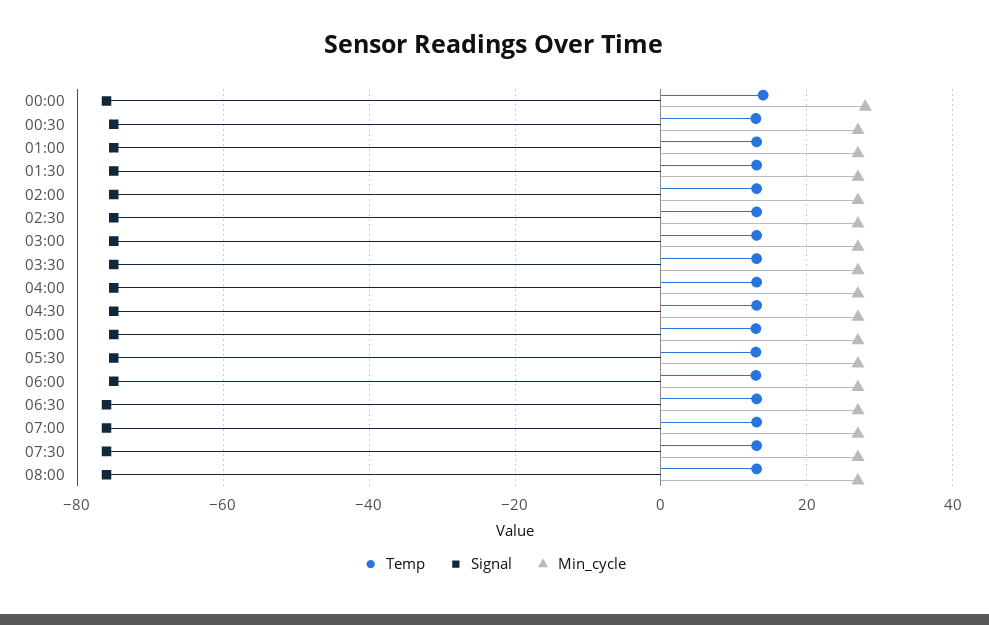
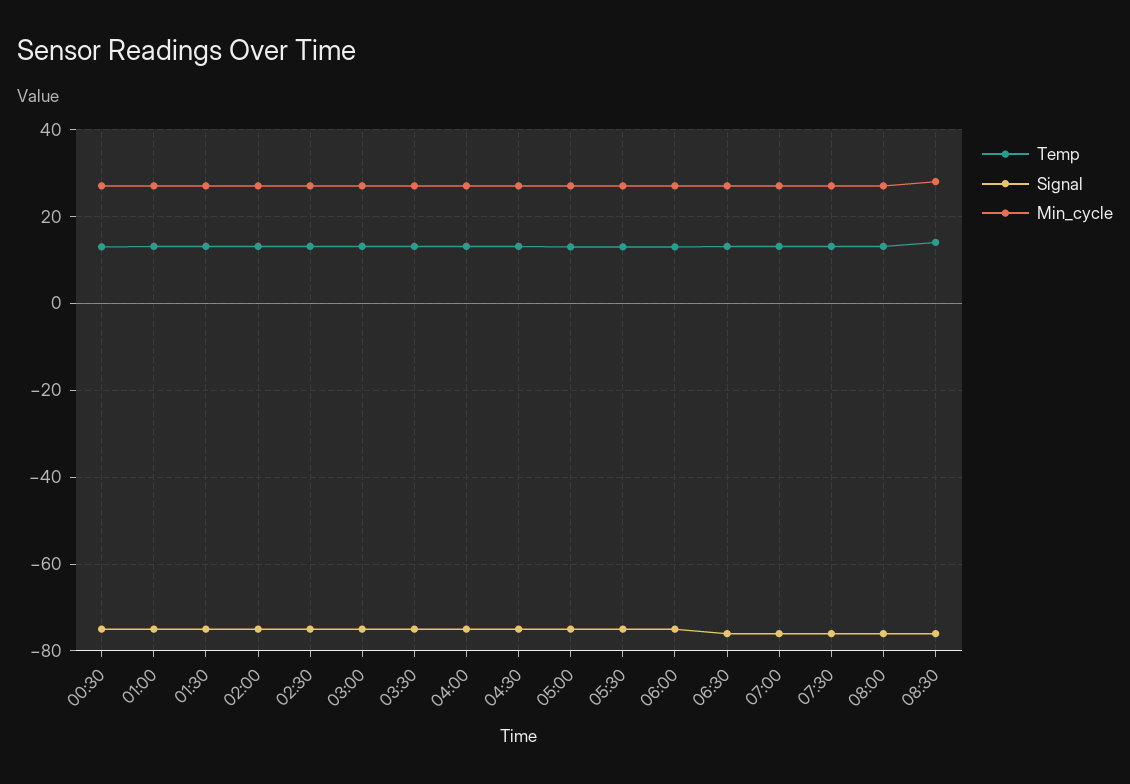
Temp, 00:00: 14 -> none
Signal, 00:00: -76 -> none
Min_cycle, 00:00: 28 -> none
Temp, 08:30: none -> 14
Signal, 08:30: none -> -76
Min_cycle, 08:30: none -> 28

